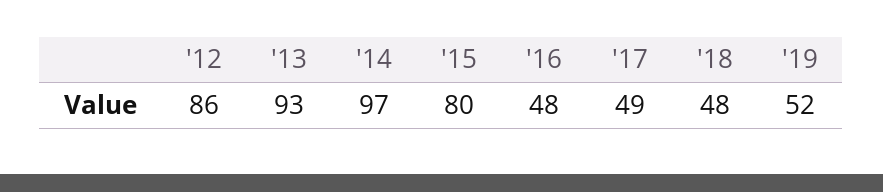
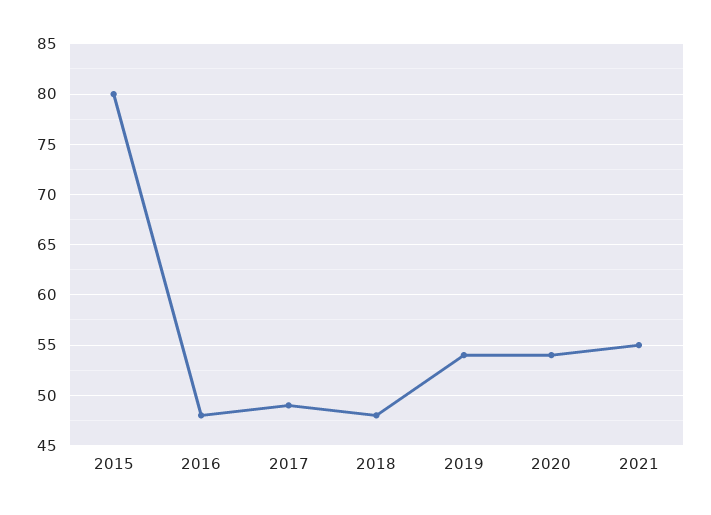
'12: 86 -> none
'13: 93 -> none
'14: 97 -> none
'19: 52 -> 54
2020: none -> 54
2021: none -> 55

